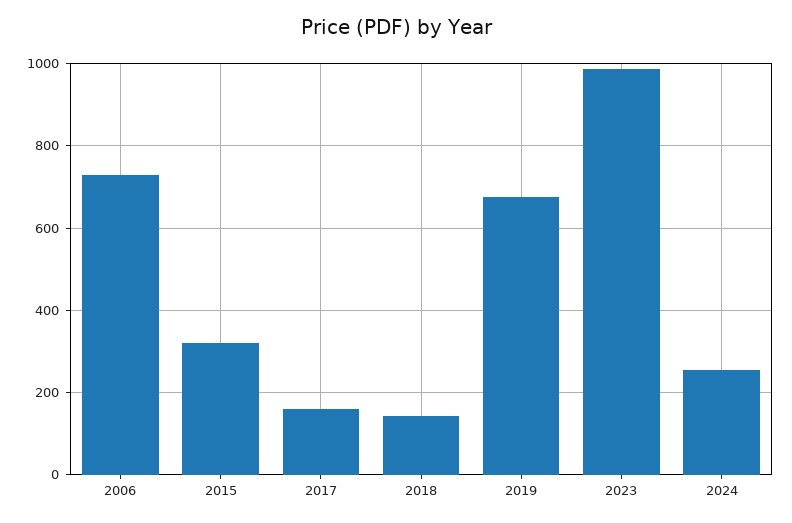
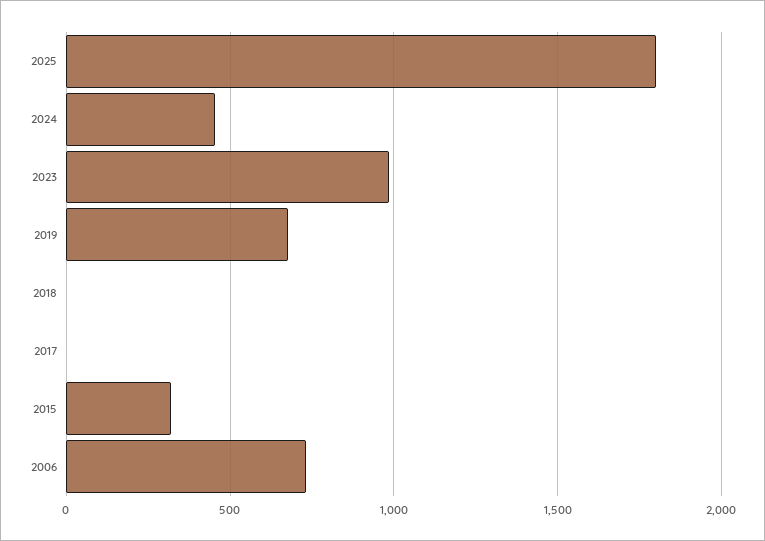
2017: 160 -> 0
2018: 140 -> 0
2024: 260 -> 450
2025: none -> 1800

